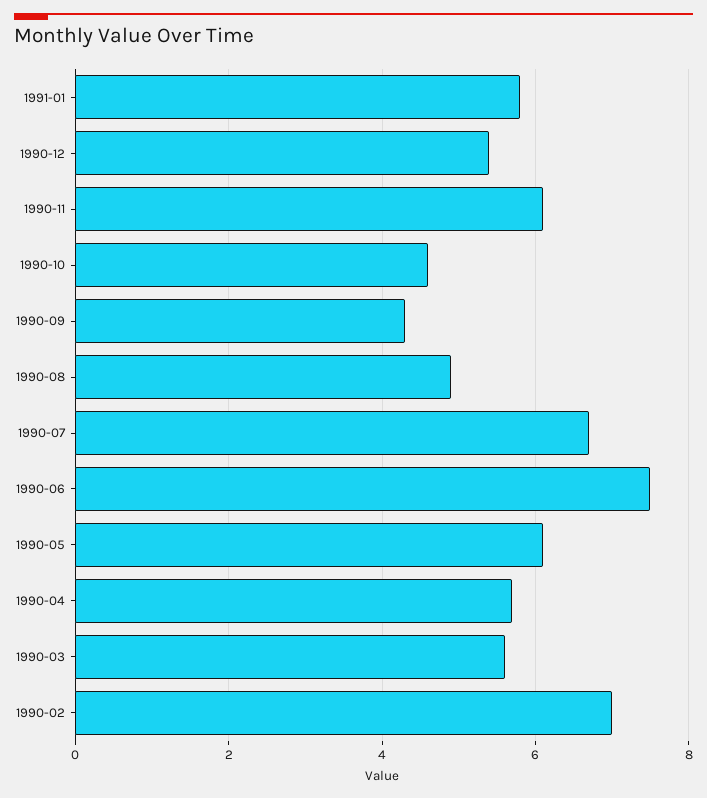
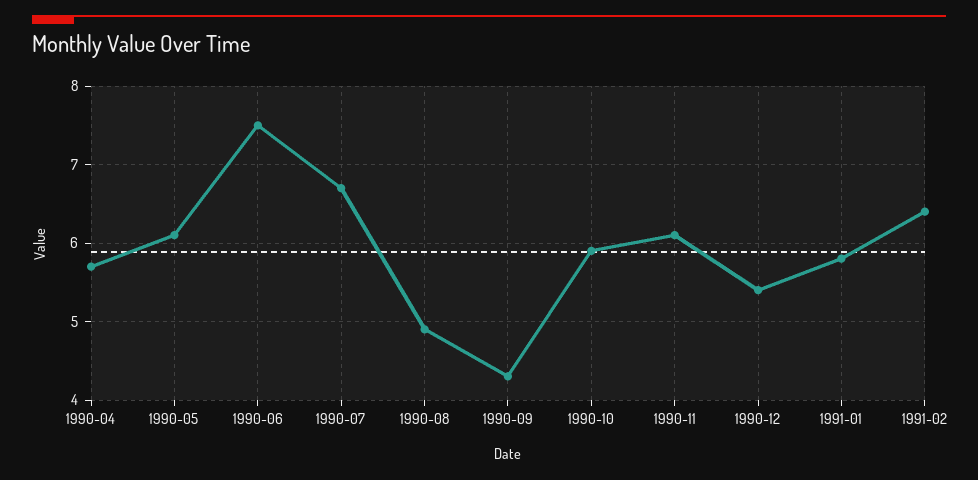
1990-10: 4.5 -> 5.9
1990-03: 5.5 -> none
1990-02: 7 -> none
1991-02: none -> 6.4

